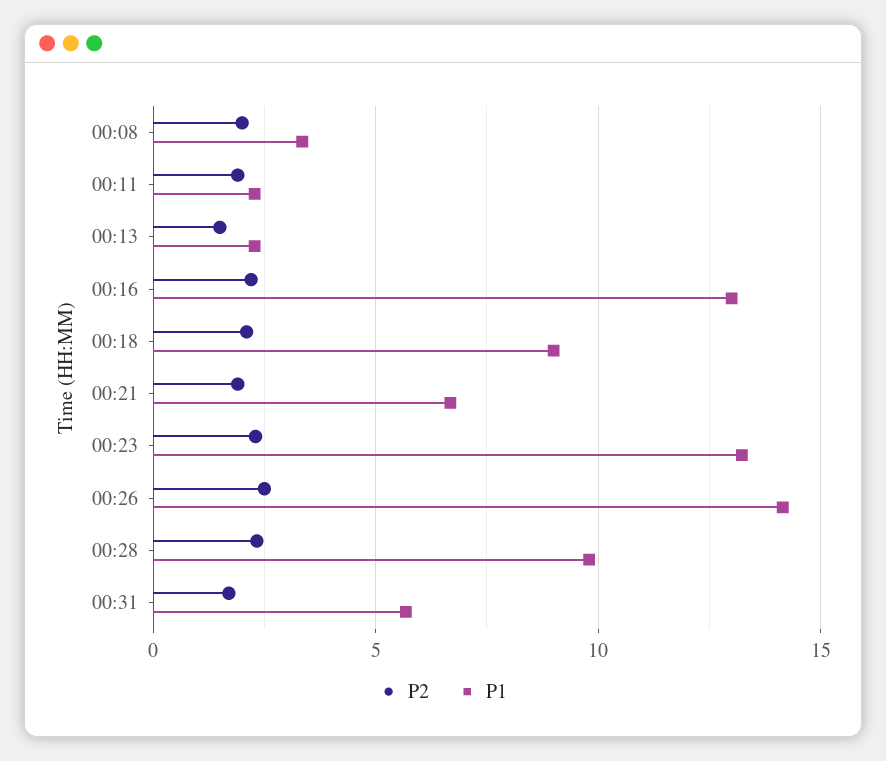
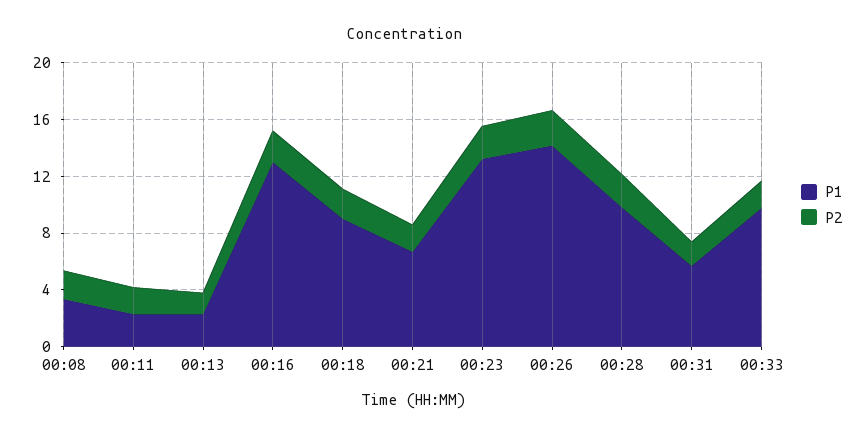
P1, 00:33: none -> 10
P2, 00:33: none -> 2

